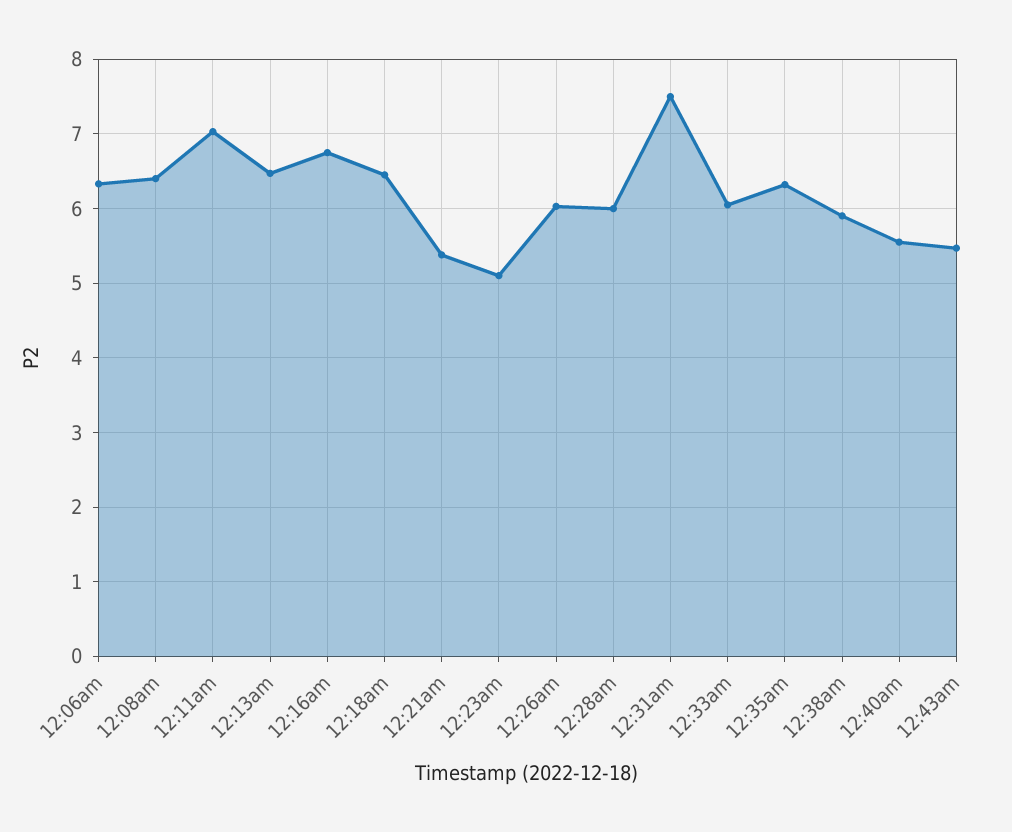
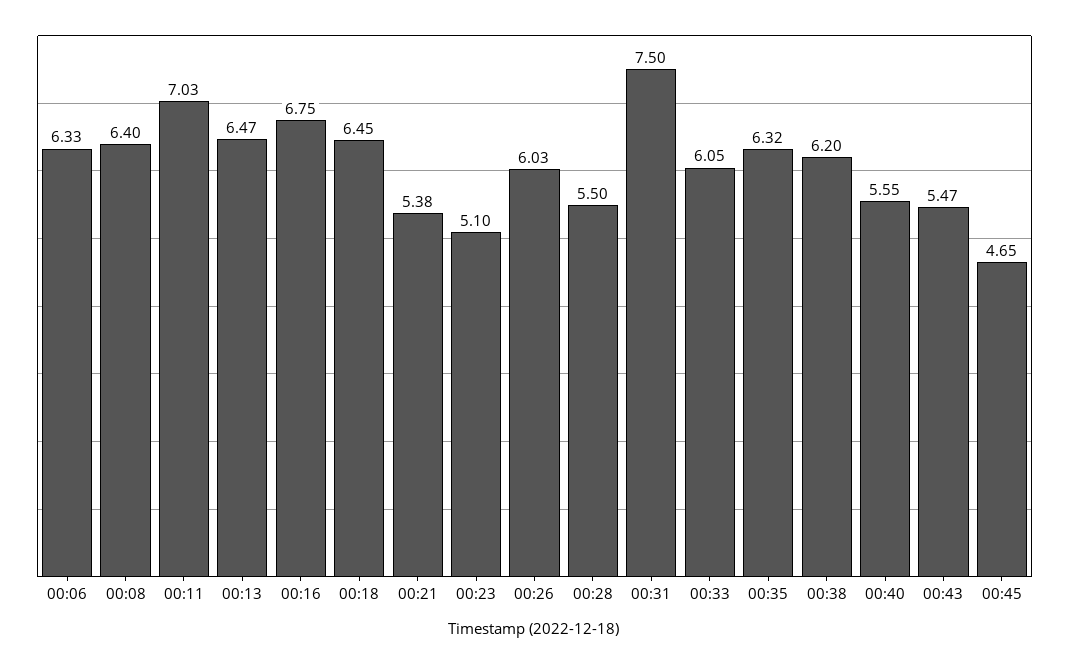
12:28am: 6 -> 5.5
12:38am: 5.9 -> 6.2
00:45: none -> 4.65

